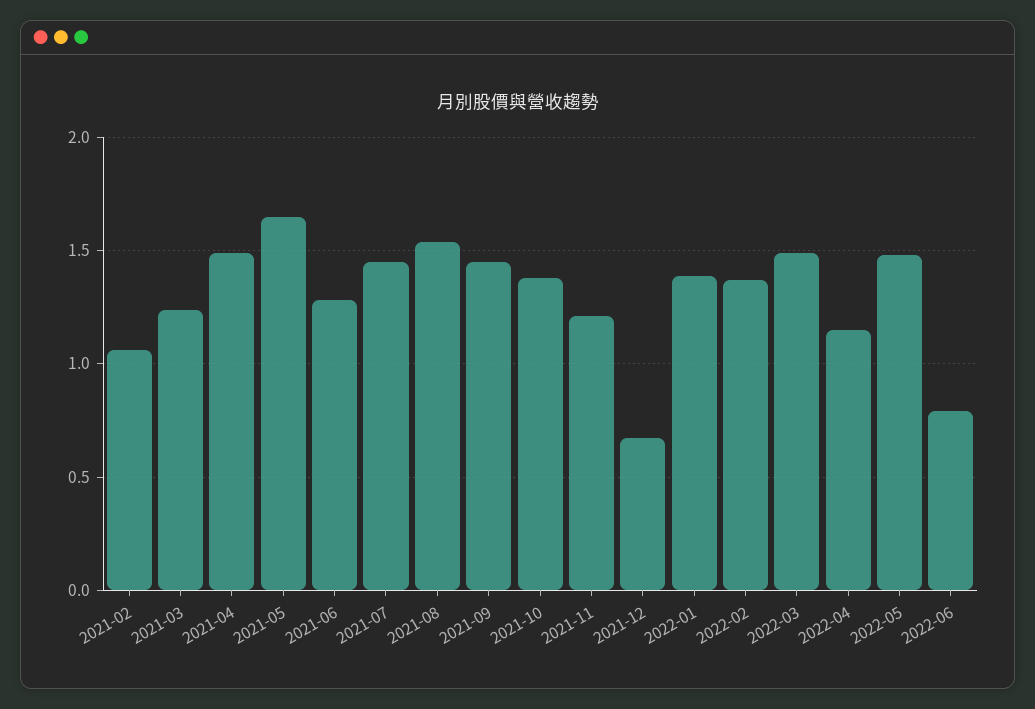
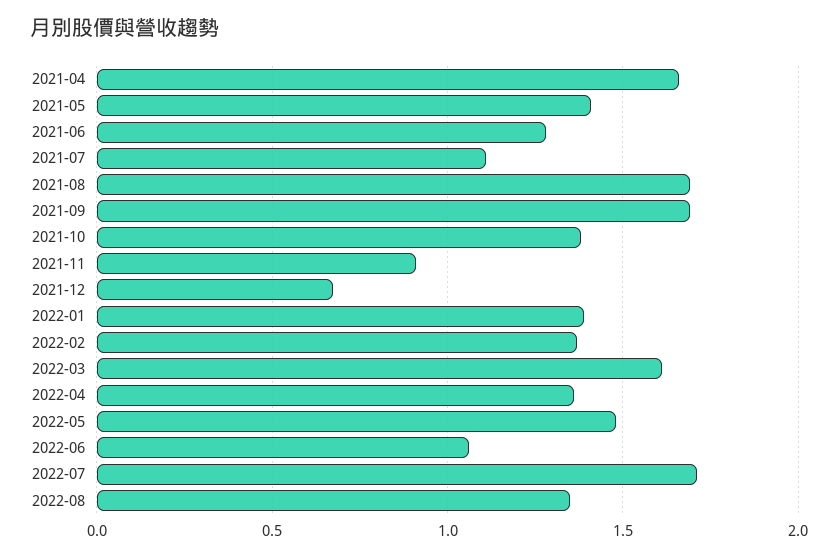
2021-02: 1.05 -> none
2021-03: 1.25 -> none
2021-04: 1.5 -> 1.65
2021-05: 1.65 -> 1.4
2021-07: 1.45 -> 1.1
2021-08: 1.55 -> 1.7
2021-09: 1.45 -> 1.7
2021-11: 1.2 -> 0.9
2022-03: 1.5 -> 1.6
2022-04: 1.15 -> 1.35
2022-06: 0.8 -> 1.05
2022-07: none -> 1.7
2022-08: none -> 1.35

